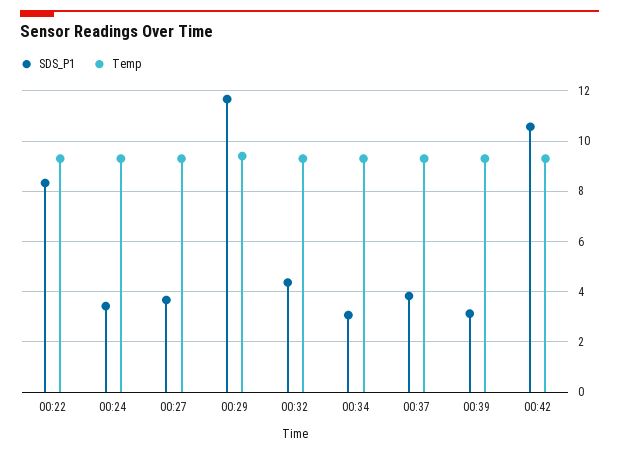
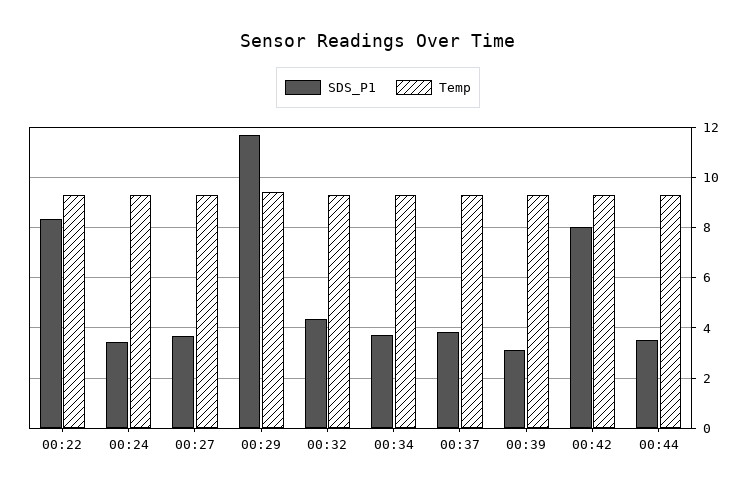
SDS_P1, 00:34: 3 -> 3.75
SDS_P1, 00:42: 10.5 -> 8
SDS_P1, 00:44: none -> 3.5
Temp, 00:44: none -> 9.25

